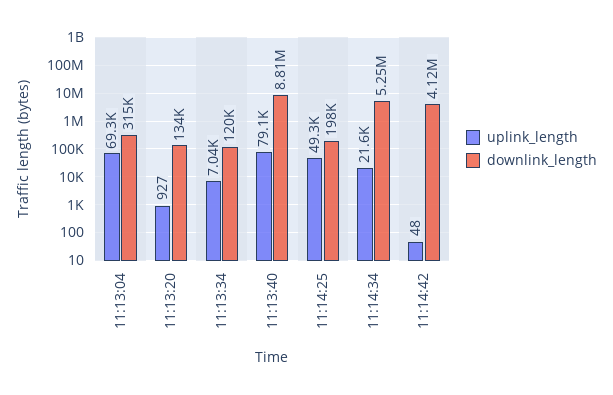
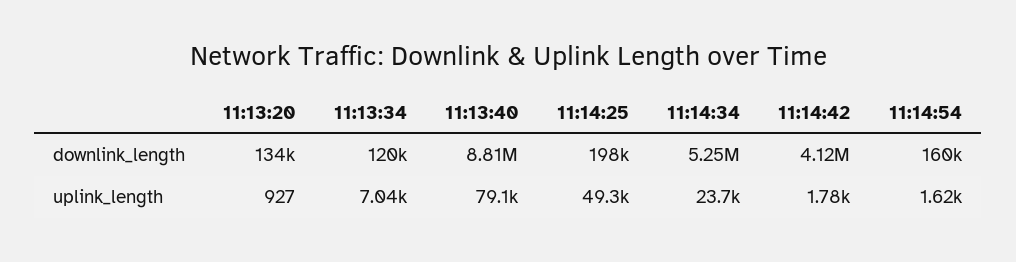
uplink_length, 11:13:04: 69300 -> none
downlink_length, 11:13:04: 315000 -> none
uplink_length, 11:14:34: 21600 -> 23700
uplink_length, 11:14:42: 48 -> 1780
downlink_length, 11:14:54: none -> 160000
uplink_length, 11:14:54: none -> 1620

